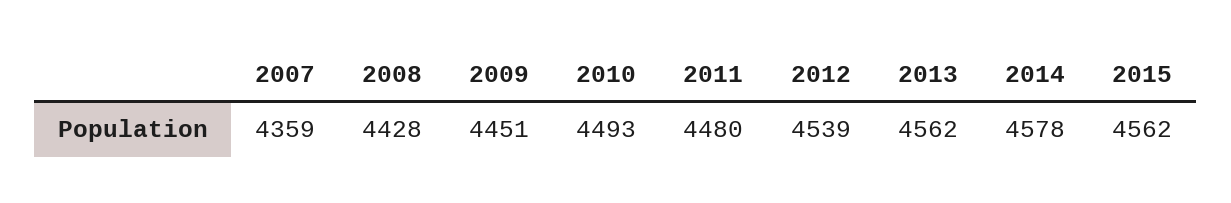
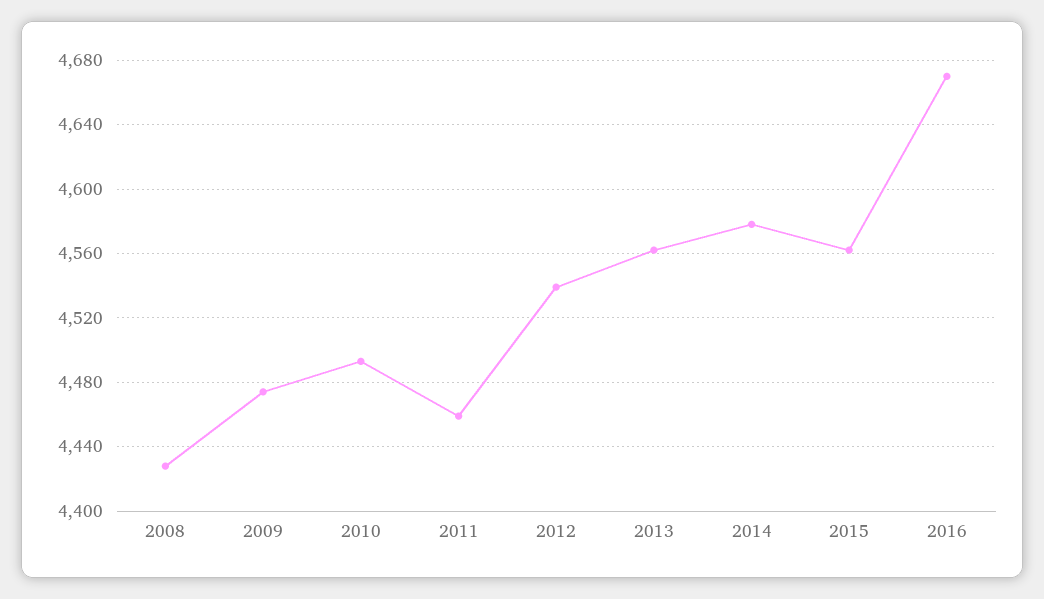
2007: 4359 -> none
2009: 4451 -> 4475
2011: 4480 -> 4460
2016: none -> 4670

